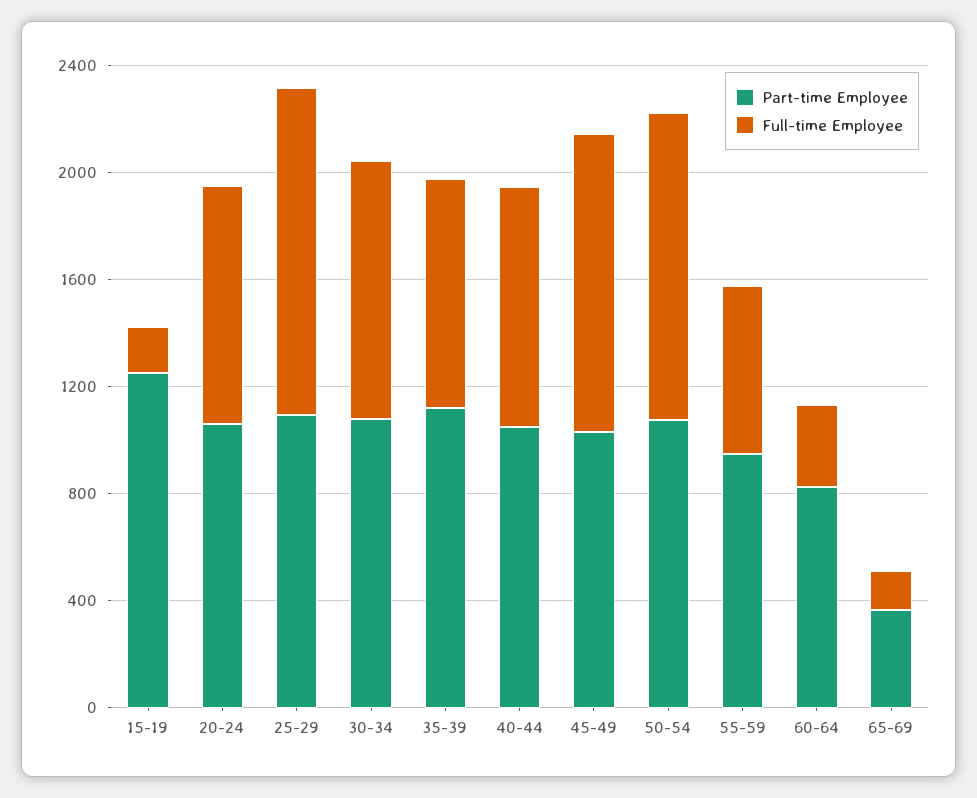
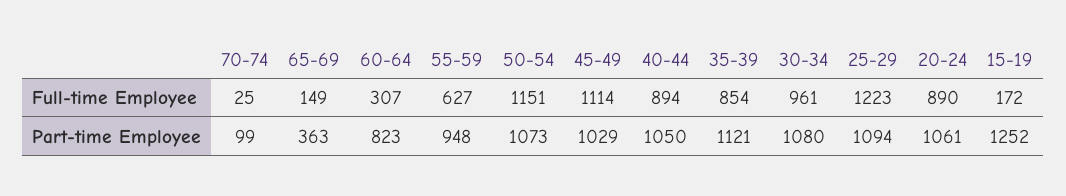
Full-time Employee, 70-74: none -> 25
Part-time Employee, 70-74: none -> 99

